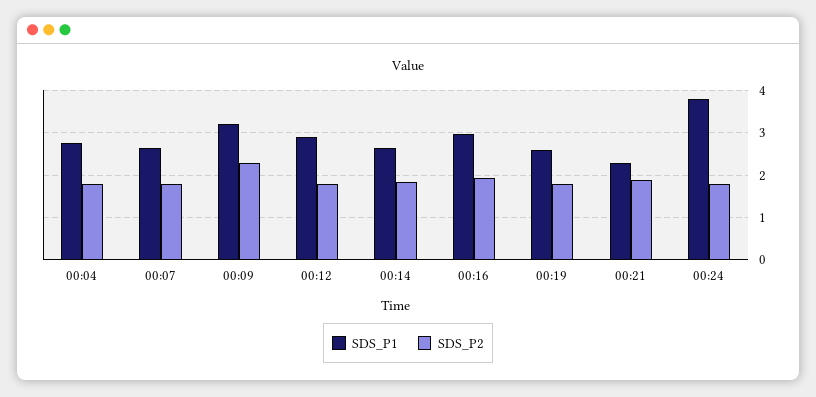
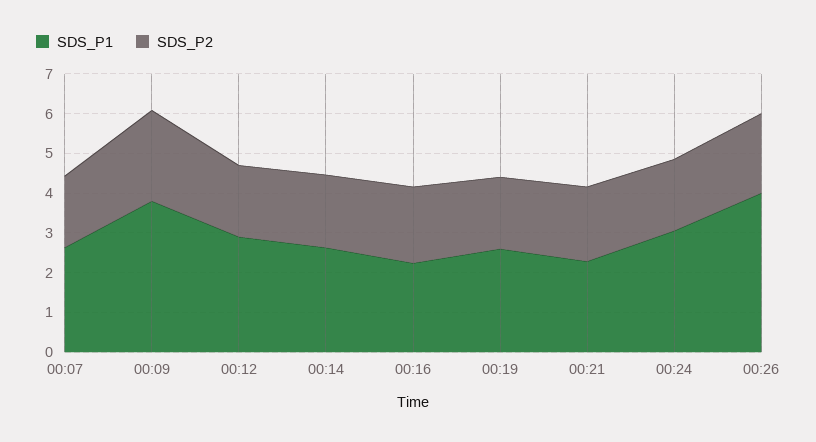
SDS_P1, 00:04: 2.8 -> none
SDS_P2, 00:04: 1.8 -> none
SDS_P1, 00:09: 3.2 -> 3.75
SDS_P1, 00:16: 3 -> 2.25
SDS_P1, 00:24: 3.8 -> 3
SDS_P1, 00:26: none -> 4
SDS_P2, 00:26: none -> 2

